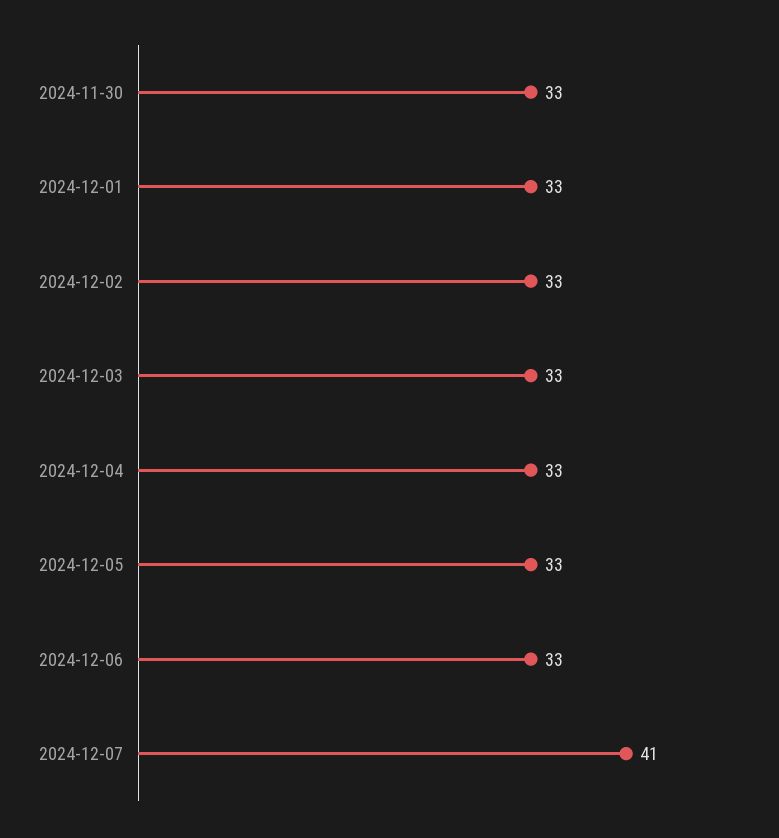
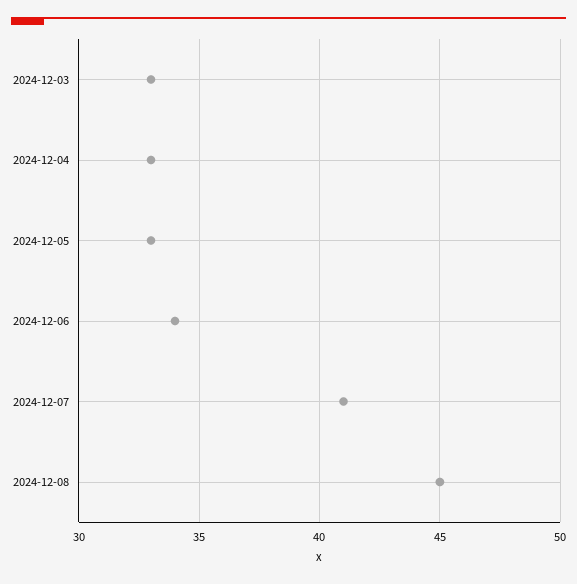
2024-11-30: 33 -> none
2024-12-01: 33 -> none
2024-12-02: 33 -> none
2024-12-06: 33 -> 34
2024-12-08: none -> 45

